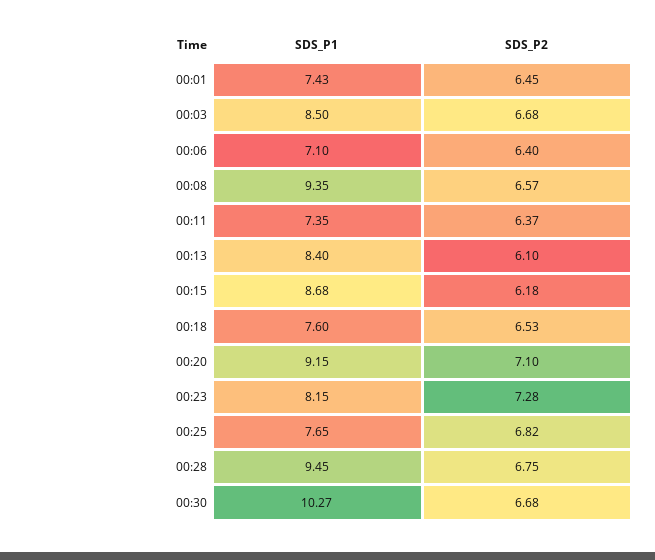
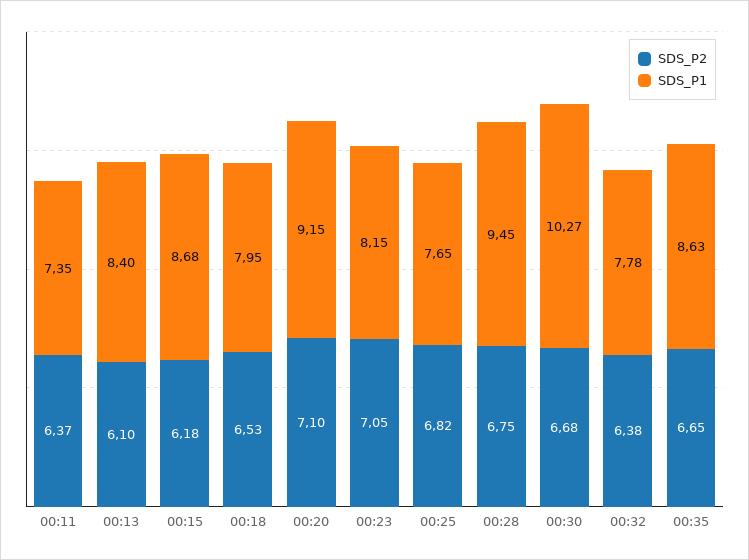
SDS_P1, 00:01: 7.43 -> none
SDS_P2, 00:01: 6.45 -> none
SDS_P1, 00:03: 8.5 -> none
SDS_P2, 00:03: 6.68 -> none
SDS_P1, 00:06: 7.1 -> none
SDS_P2, 00:06: 6.4 -> none
SDS_P1, 00:08: 9.35 -> none
SDS_P2, 00:08: 6.57 -> none
SDS_P1, 00:18: 7.6 -> 7.95
SDS_P2, 00:23: 7.28 -> 7.05
SDS_P2, 00:32: none -> 6.38
SDS_P1, 00:32: none -> 7.78
SDS_P2, 00:35: none -> 6.65
SDS_P1, 00:35: none -> 8.63

